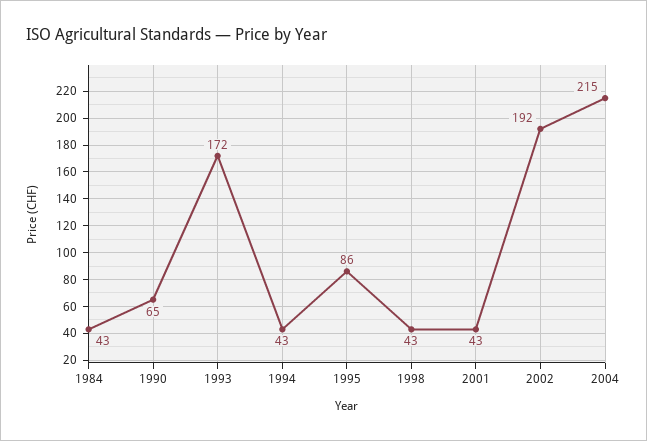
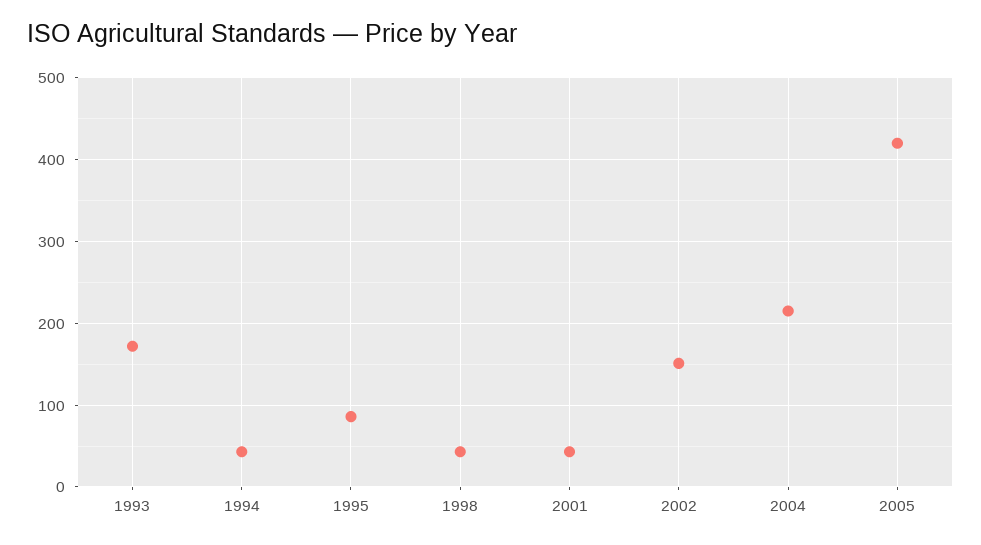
1984: 43 -> none
1990: 65 -> none
2002: 192 -> 150
2005: none -> 420

